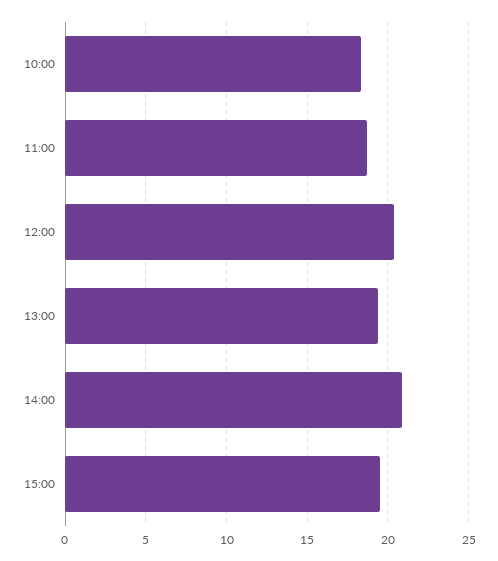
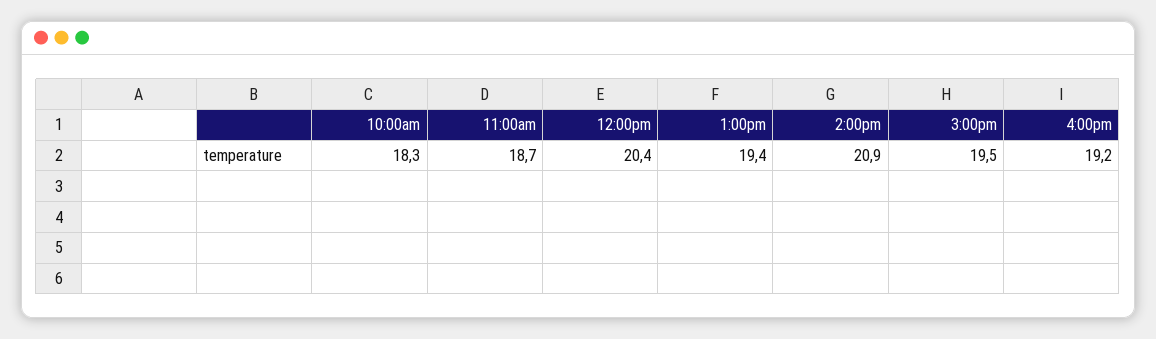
4:00pm: none -> 19.2

